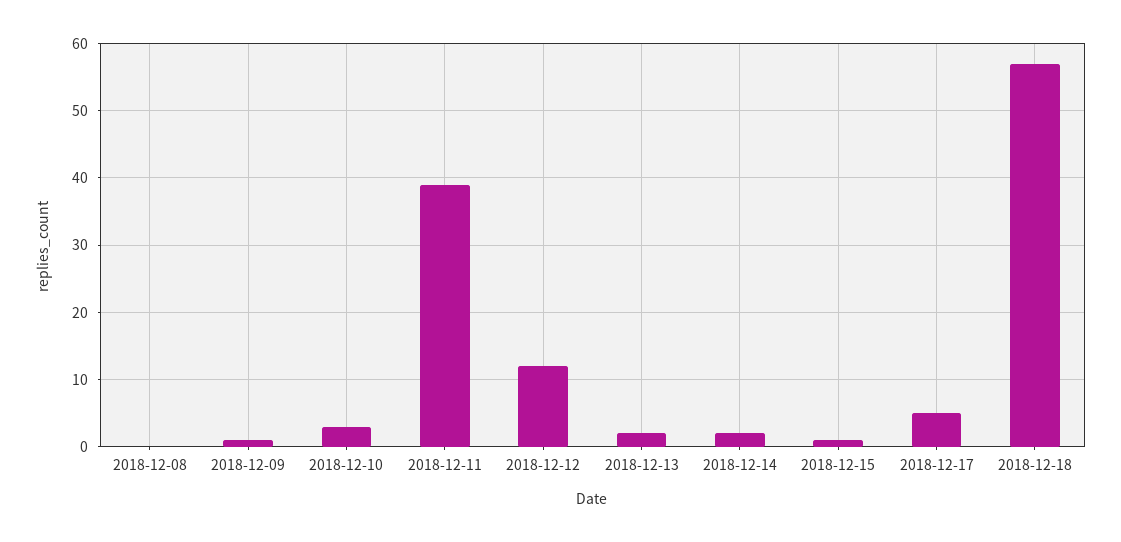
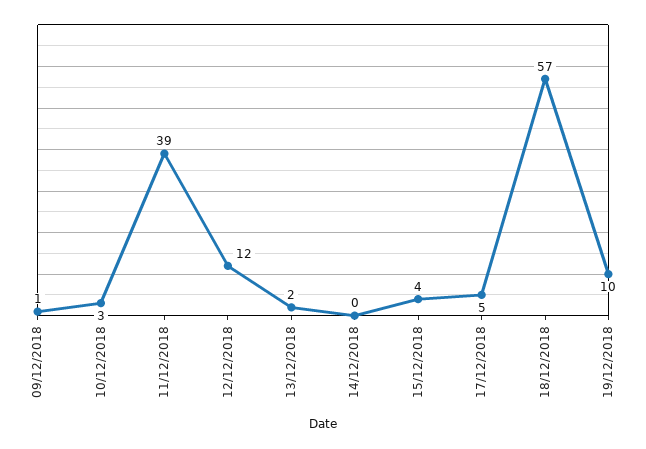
2018-12-08: 0 -> none
2018-12-14: 2 -> 0
2018-12-15: 1 -> 4
19/12/2018: none -> 10

